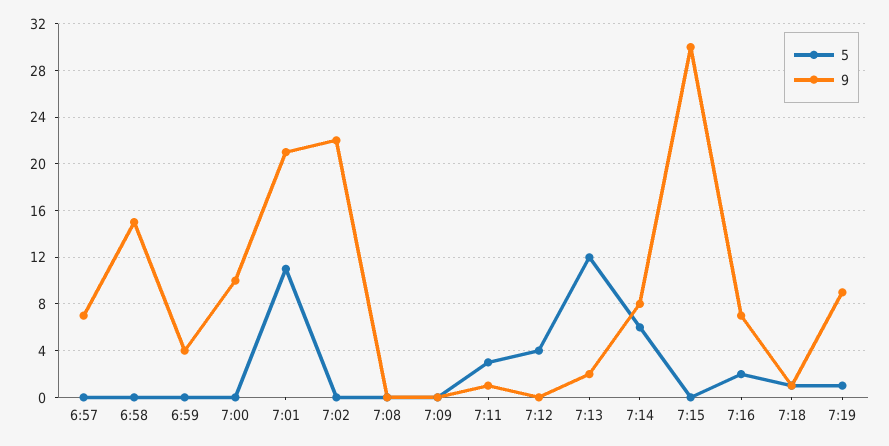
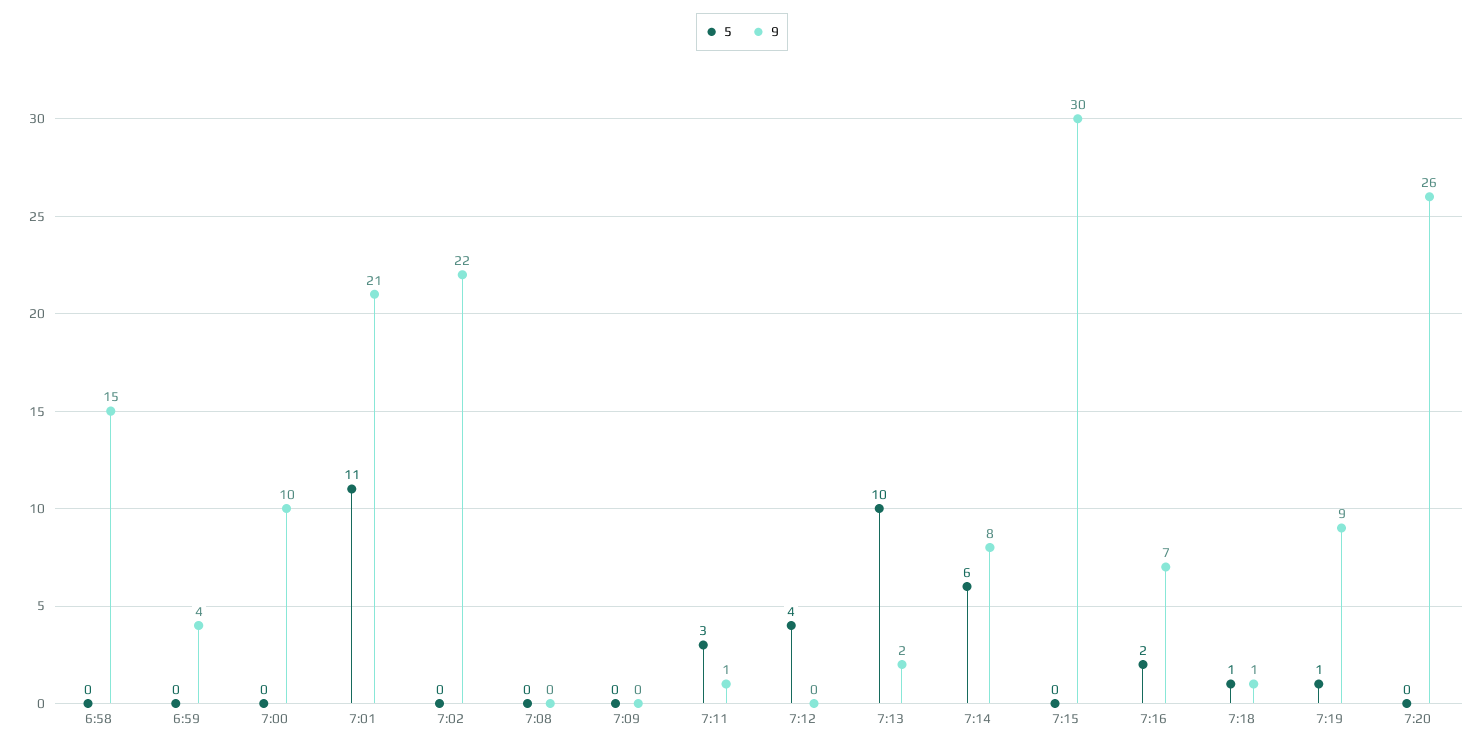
5, 6:57: 0 -> none
9, 6:57: 7 -> none
5, 7:13: 12 -> 10
5, 7:20: none -> 0
9, 7:20: none -> 26

